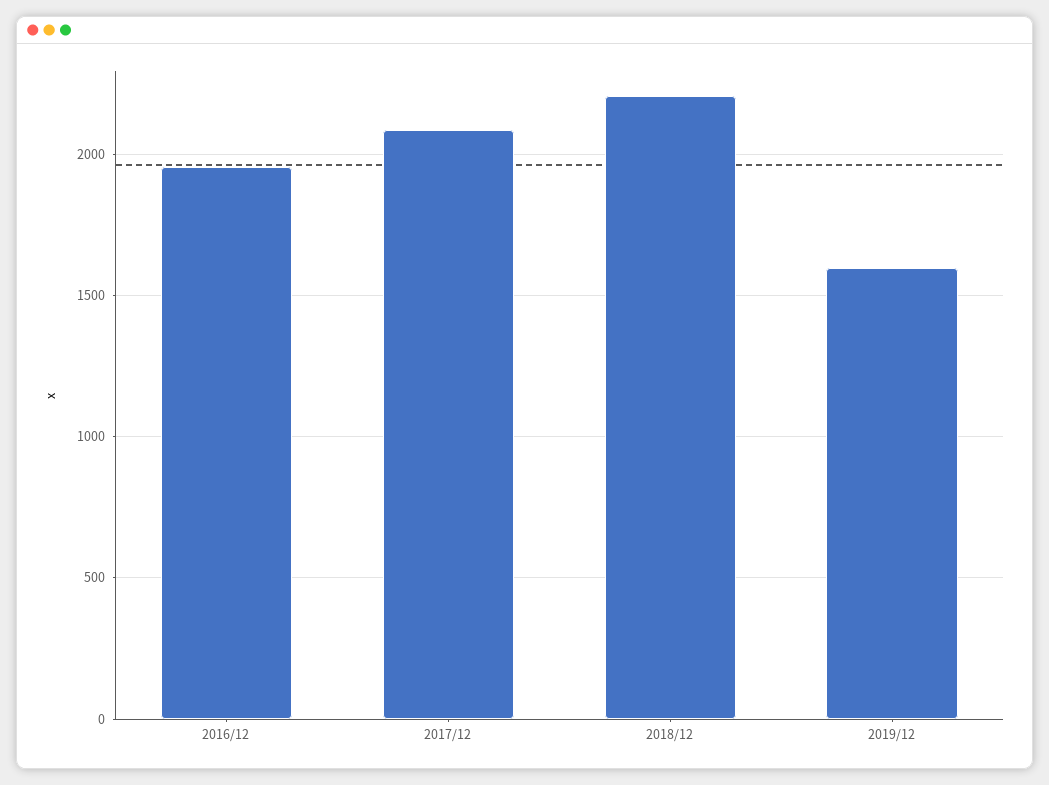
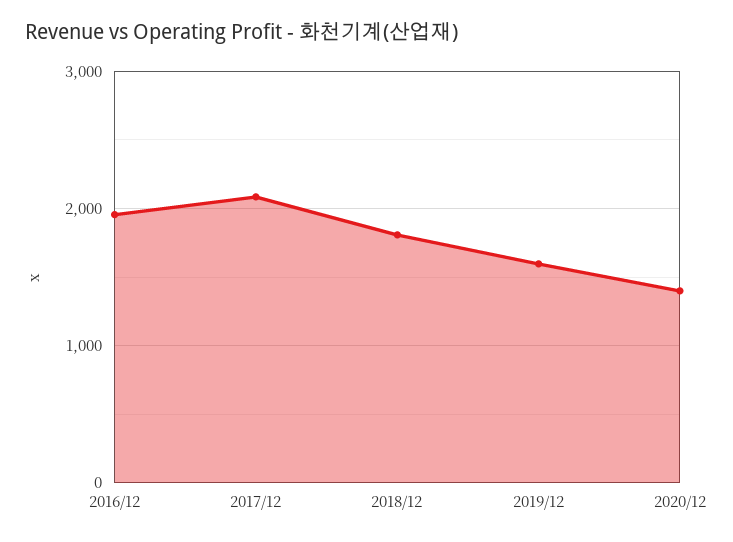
2018/12: 2200 -> 1800
2020/12: none -> 1400

